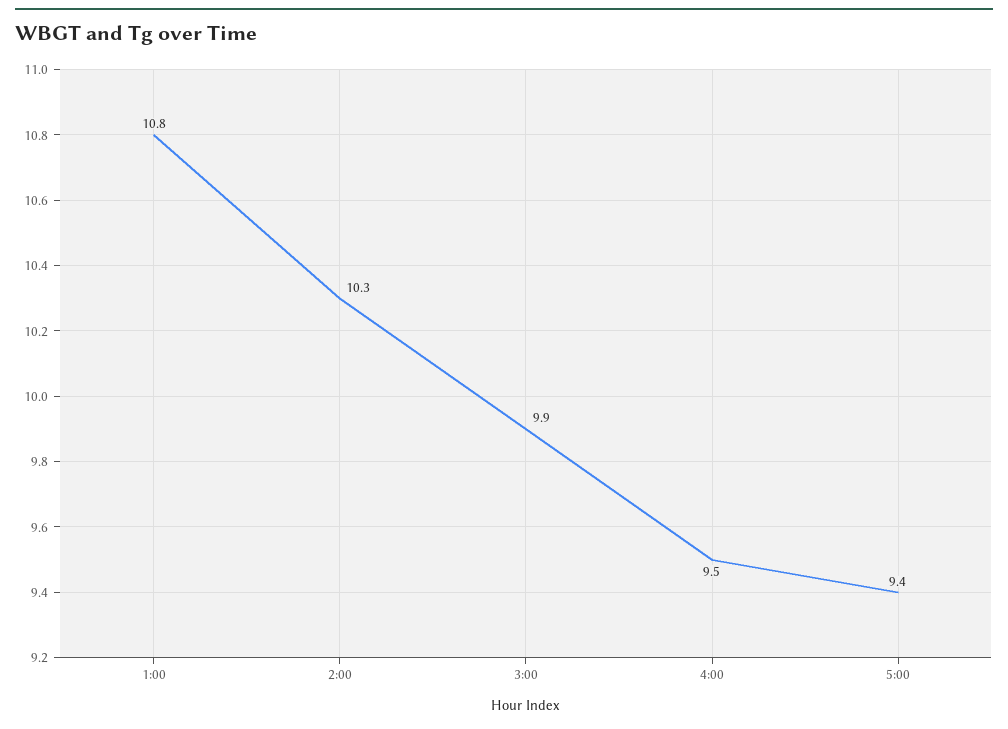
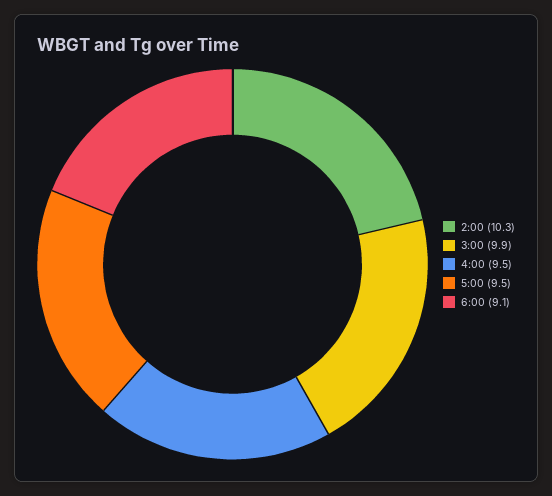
1:00: 10.8 -> none
5:00: 9.4 -> 9.5
6:00: none -> 9.1

